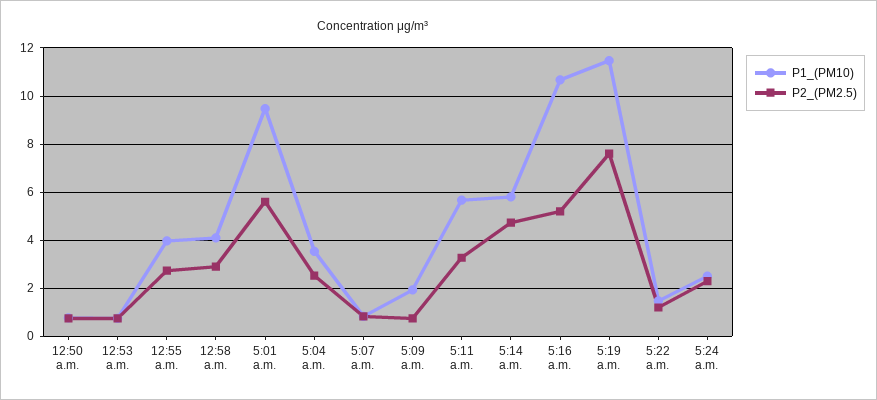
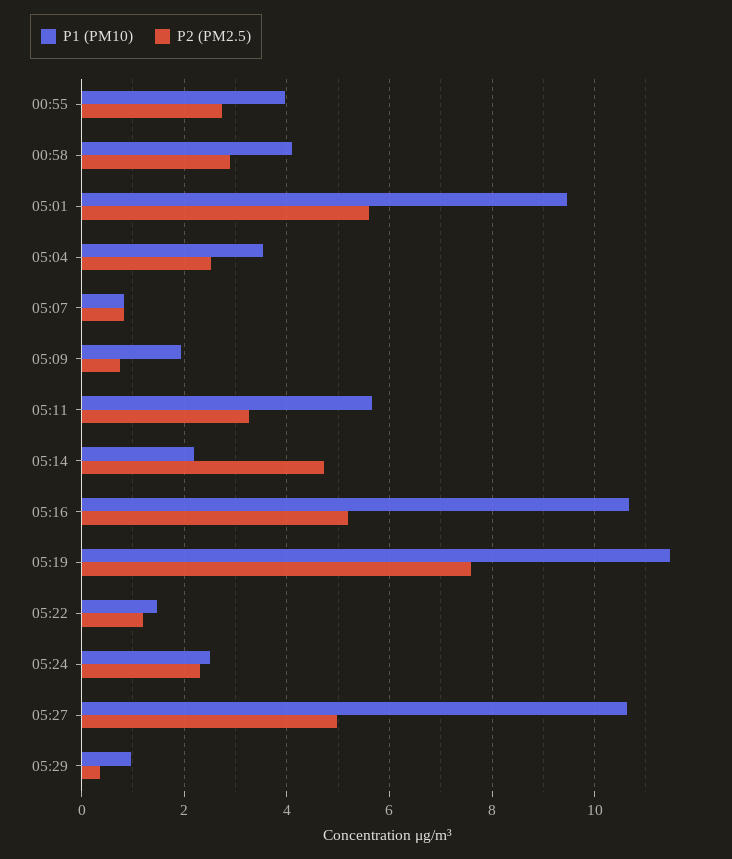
P1_(PM10), 12:50 a.m.: 0.75 -> none
P2_(PM2.5), 12:50 a.m.: 0.75 -> none
P1_(PM10), 12:53 a.m.: 0.75 -> none
P2_(PM2.5), 12:53 a.m.: 0.75 -> none
P1_(PM10), 5:14 a.m.: 5.75 -> 2.2
P1_(PM10), 05:27: none -> 10.6
P2_(PM2.5), 05:27: none -> 5
P1_(PM10), 05:29: none -> 1
P2_(PM2.5), 05:29: none -> 0.4

